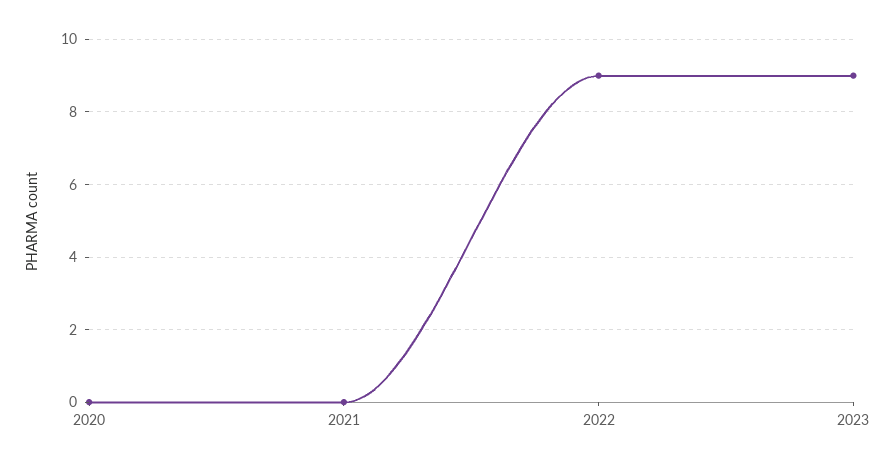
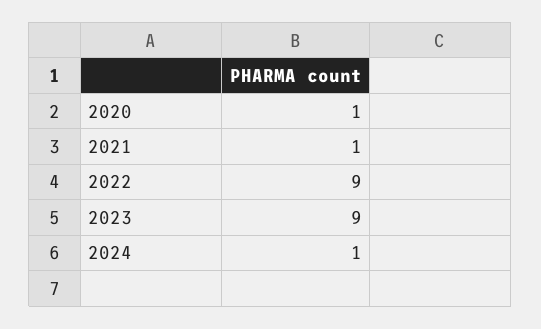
2020: 0 -> 1
2021: 0 -> 1
2024: none -> 1

